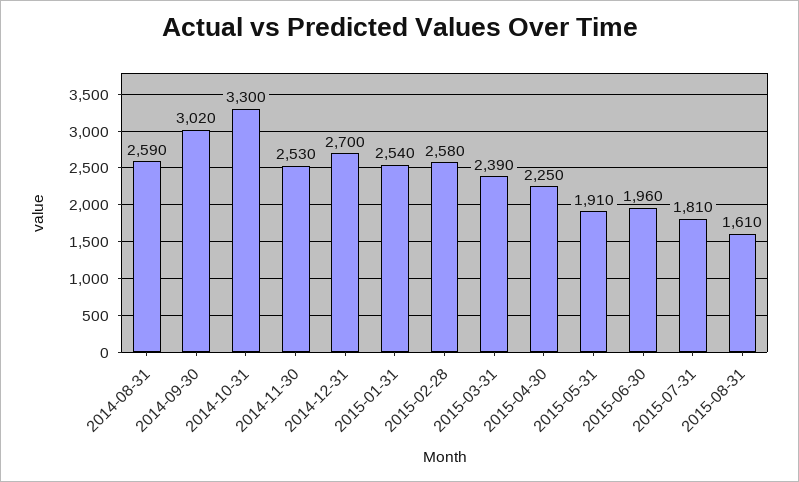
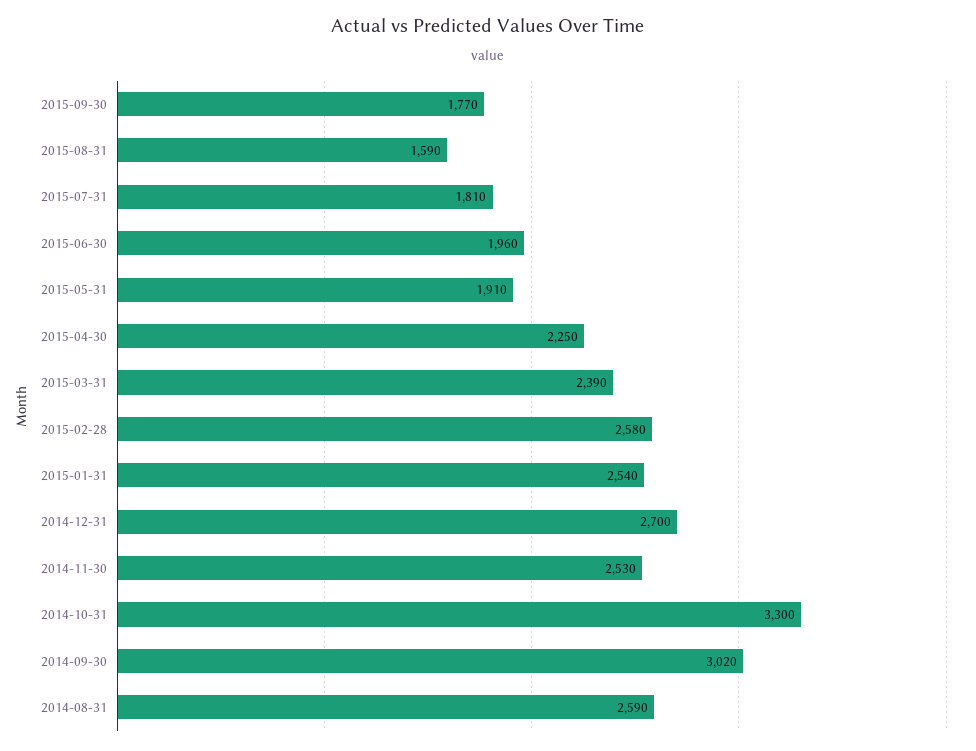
2015-08-31: 1610 -> 1590
2015-09-30: none -> 1770

